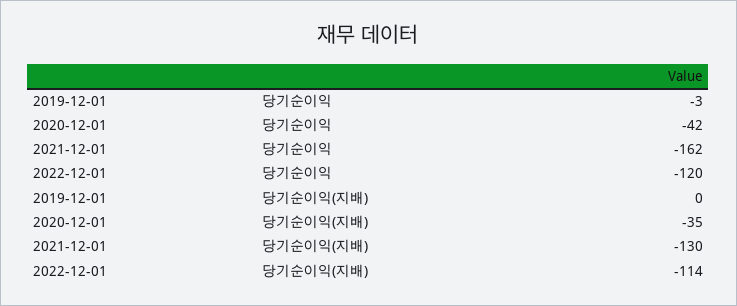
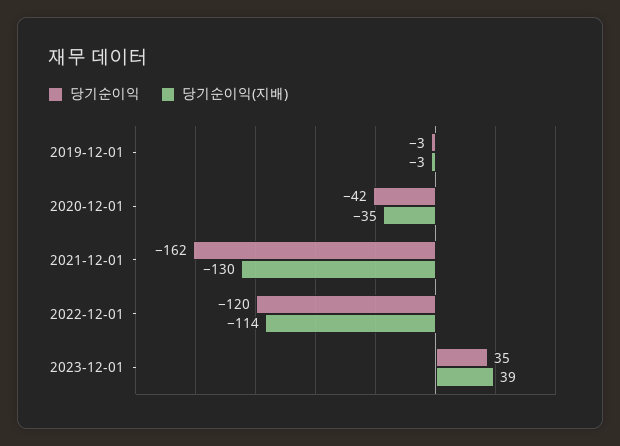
당기순이익(지배), 2019-12-01: 0 -> -3
당기순이익, 2023-12-01: none -> 35
당기순이익(지배), 2023-12-01: none -> 39

